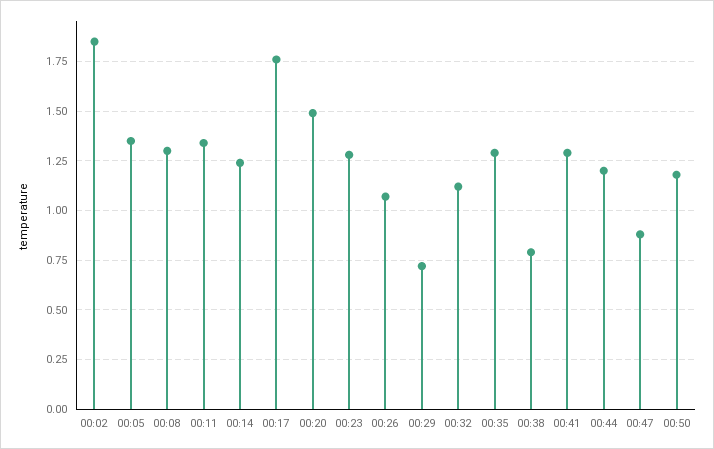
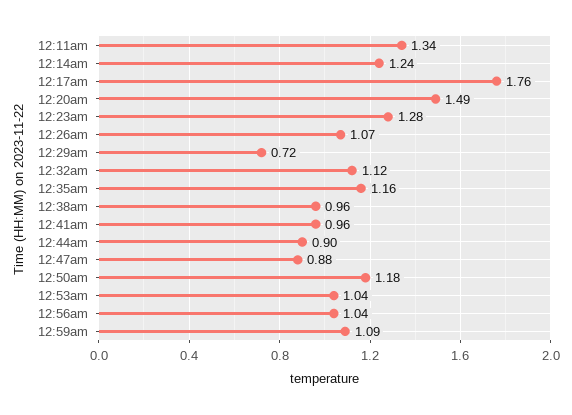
00:02: 1.85 -> none
00:05: 1.35 -> none
00:08: 1.3 -> none
00:35: 1.3 -> 1.16
00:38: 0.8 -> 0.96
00:41: 1.3 -> 0.96
00:44: 1.2 -> 0.9
12:53am: none -> 1.04
12:56am: none -> 1.04
12:59am: none -> 1.09

